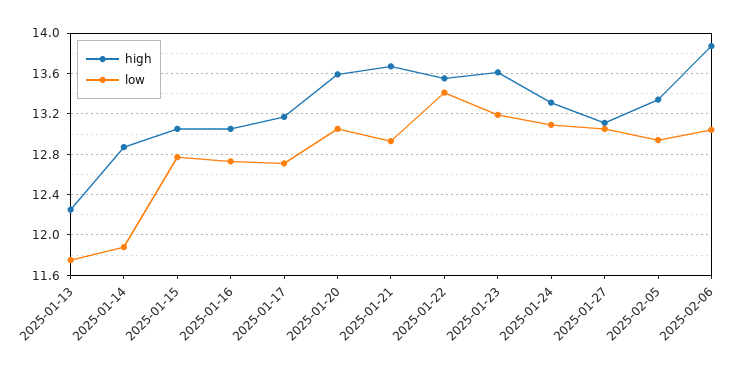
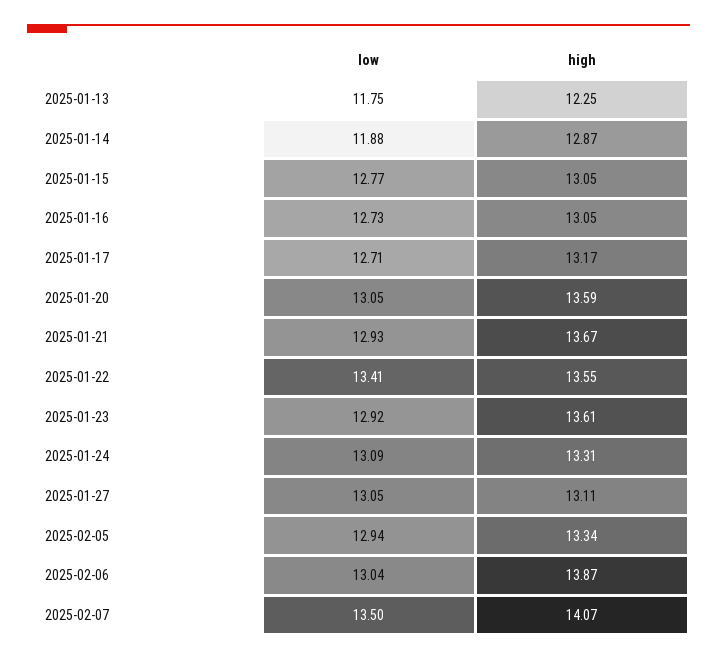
low, 2025-01-23: 13.2 -> 12.92
low, 2025-02-07: none -> 13.5
high, 2025-02-07: none -> 14.07

